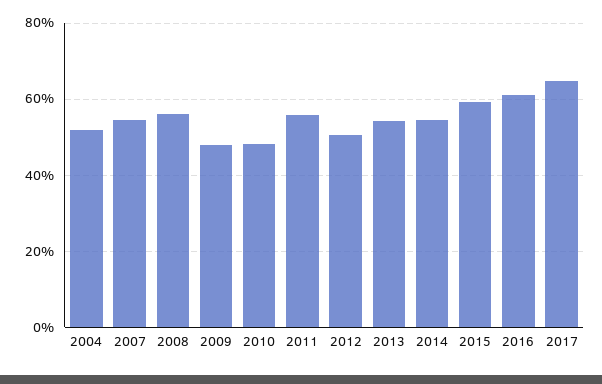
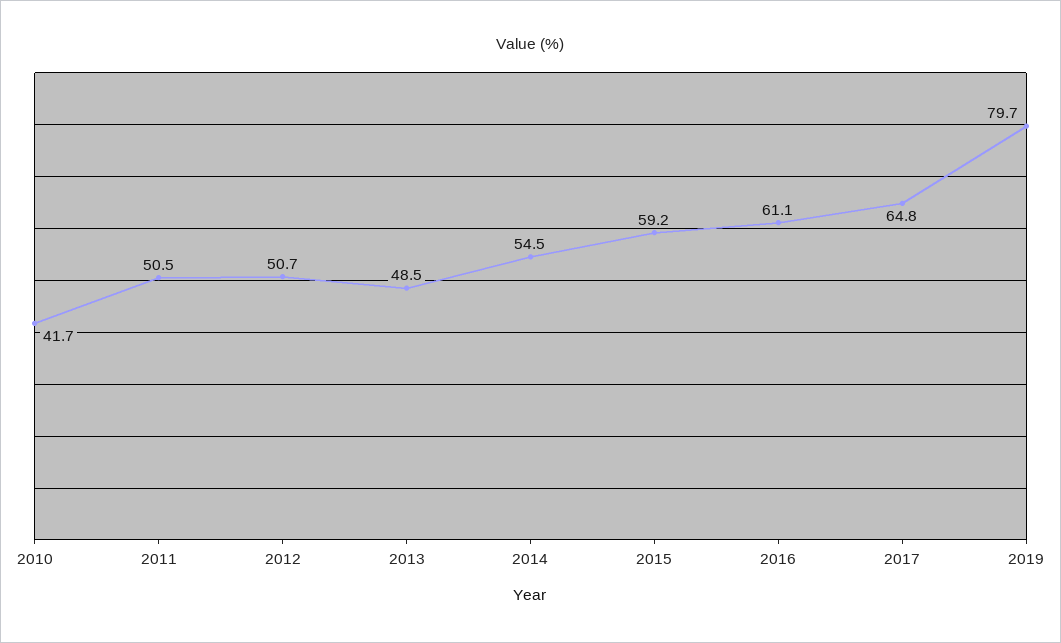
2004: 52 -> none
2007: 54 -> none
2008: 56 -> none
2009: 48 -> none
2010: 48 -> 41.7
2011: 56 -> 50.5
2013: 54 -> 48.5
2019: none -> 79.7

